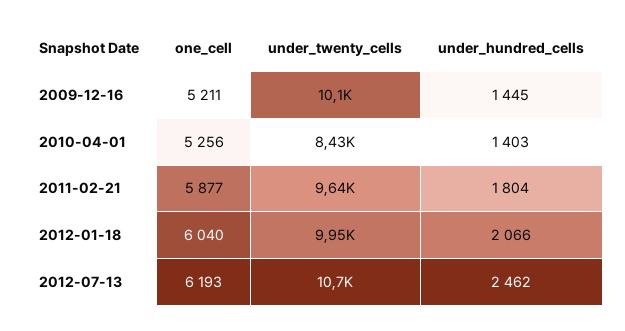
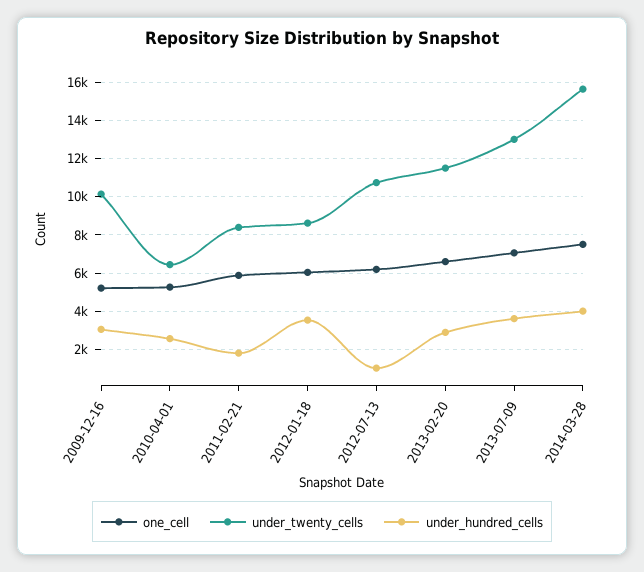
under_hundred_cells, 2009-12-16: 1445 -> 3000
under_twenty_cells, 2010-04-01: 8430 -> 6500
under_hundred_cells, 2010-04-01: 1403 -> 2500
under_twenty_cells, 2011-02-21: 9640 -> 8500
under_twenty_cells, 2012-01-18: 9950 -> 8500
under_hundred_cells, 2012-01-18: 2066 -> 3500
under_hundred_cells, 2012-07-13: 2462 -> 1000
one_cell, 2013-02-20: none -> 6500
under_twenty_cells, 2013-02-20: none -> 11500
under_hundred_cells, 2013-02-20: none -> 3000
one_cell, 2013-07-09: none -> 7000
under_twenty_cells, 2013-07-09: none -> 13000
under_hundred_cells, 2013-07-09: none -> 3500
one_cell, 2014-03-28: none -> 7500
under_twenty_cells, 2014-03-28: none -> 15500
under_hundred_cells, 2014-03-28: none -> 4000

